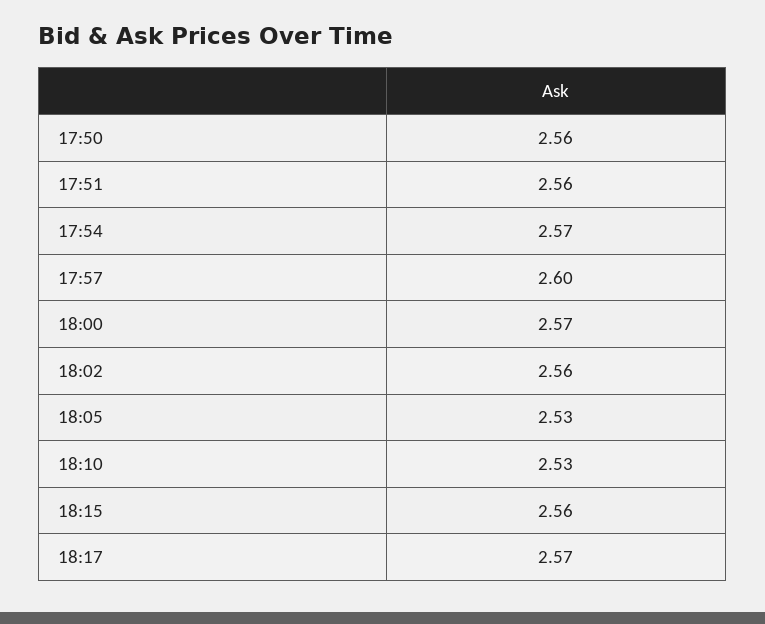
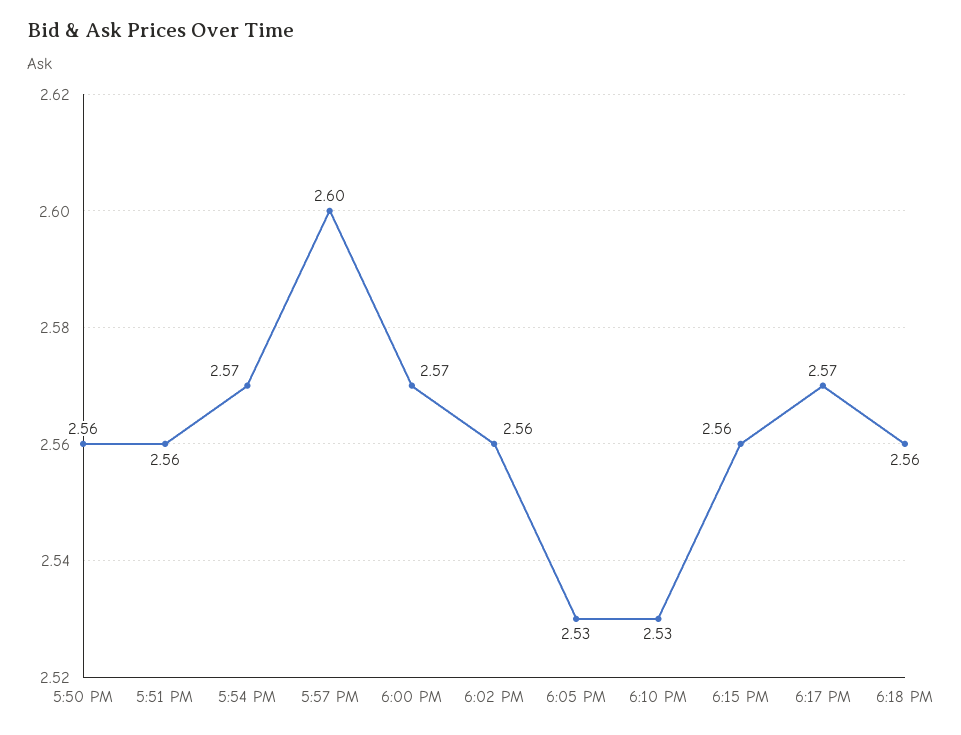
6:18 PM: none -> 2.56

